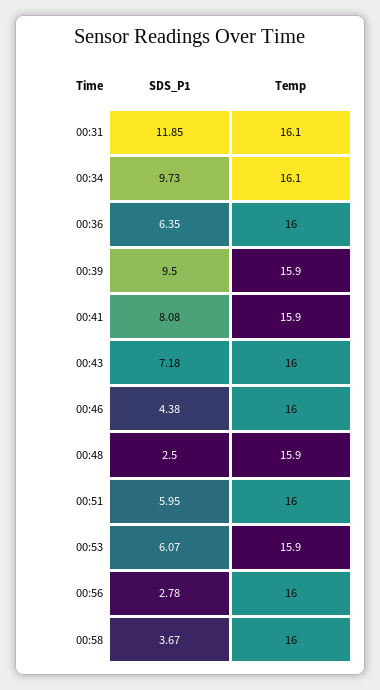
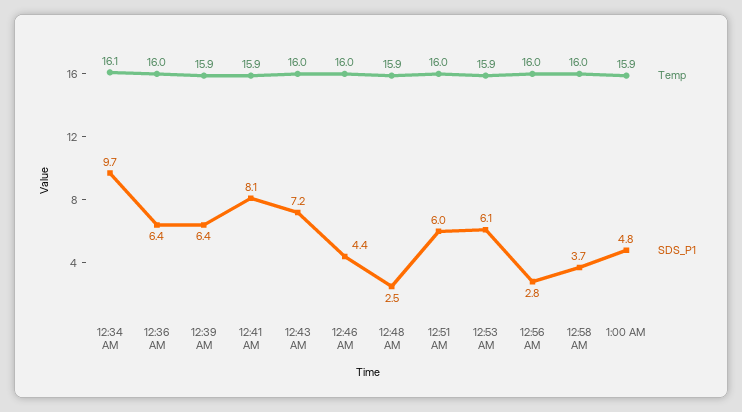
SDS_P1, 00:31: 11.85 -> none
Temp, 00:31: 16.1 -> none
SDS_P1, 00:39: 9.5 -> 6.4
Temp, 1:00 AM: none -> 15.9
SDS_P1, 1:00 AM: none -> 4.8

